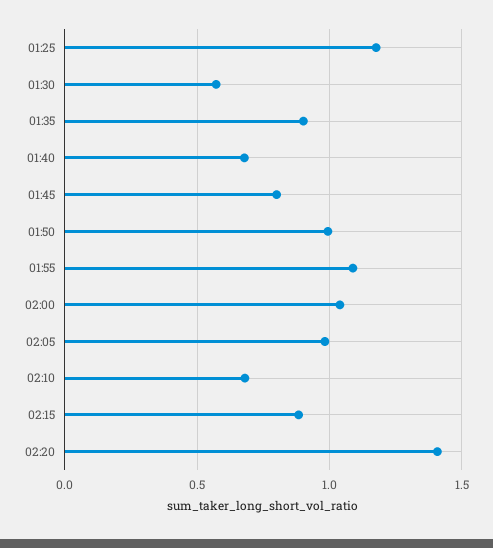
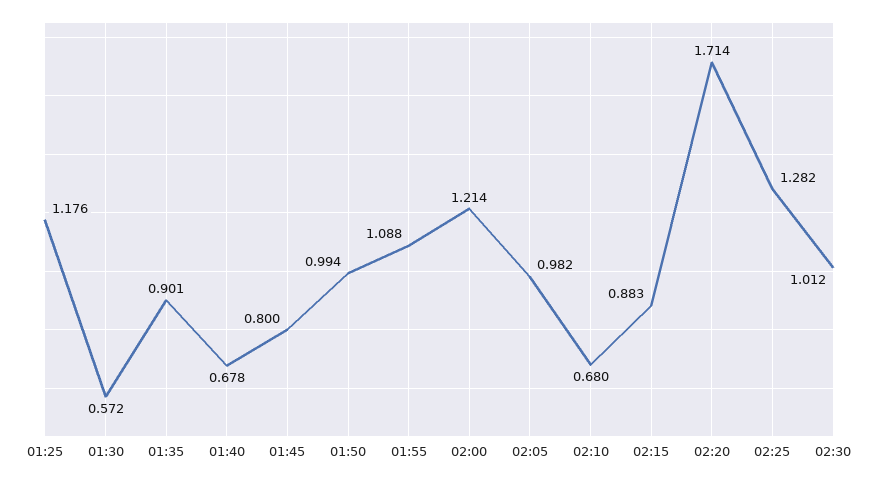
02:00: 1.05 -> 1.214
02:20: 1.4 -> 1.714
02:25: none -> 1.282
02:30: none -> 1.012

